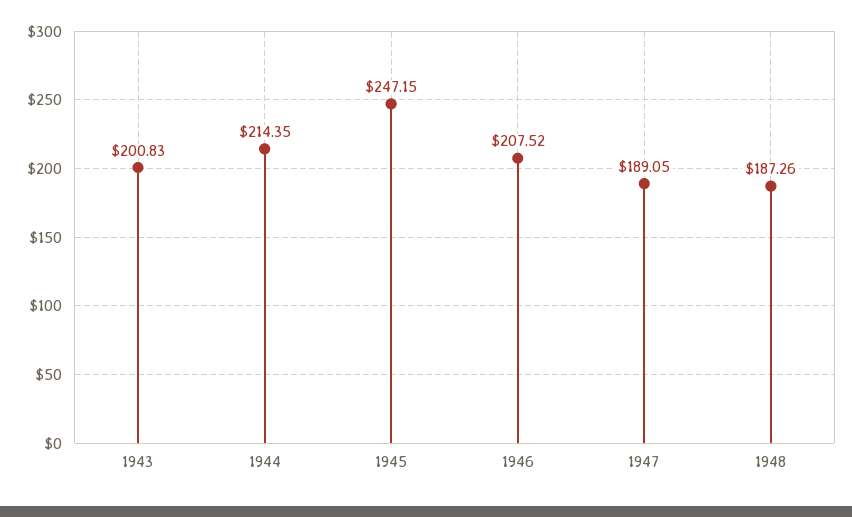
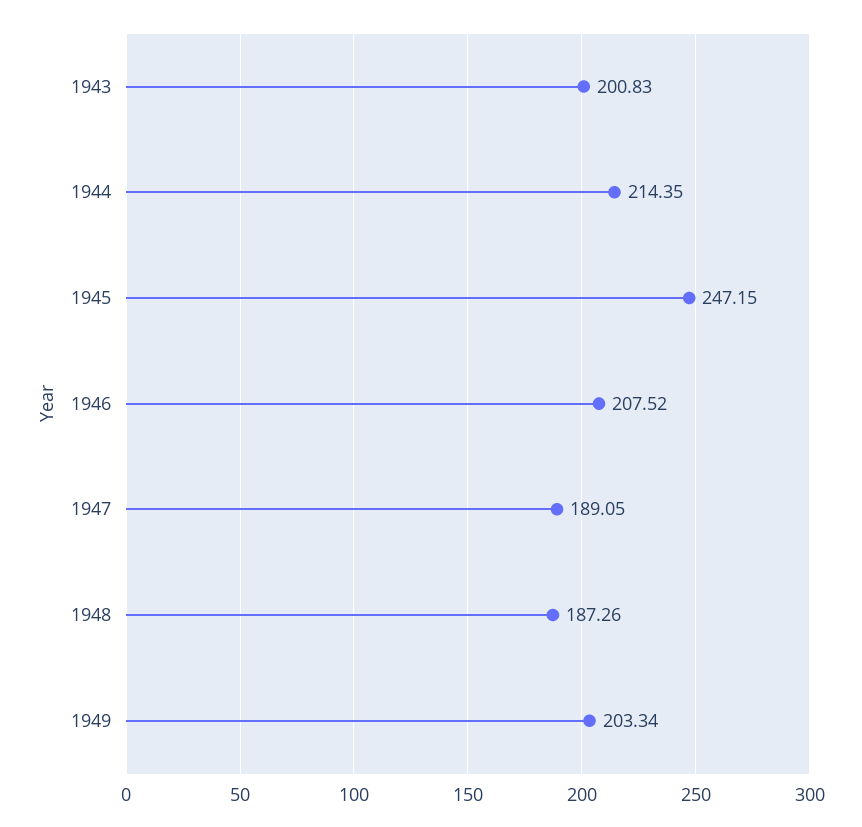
1949: none -> 203.34

